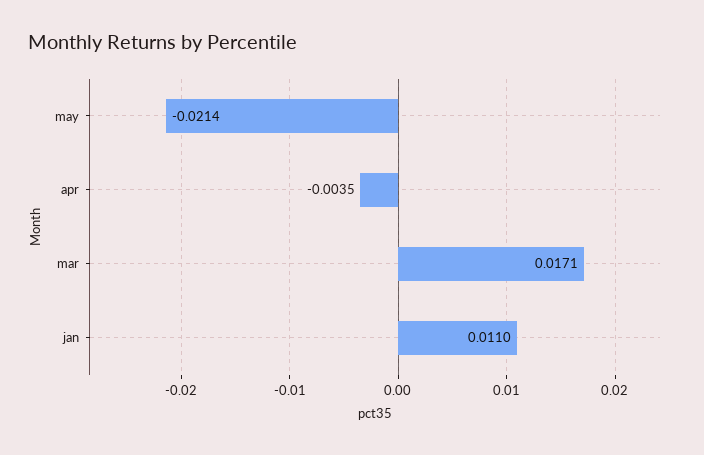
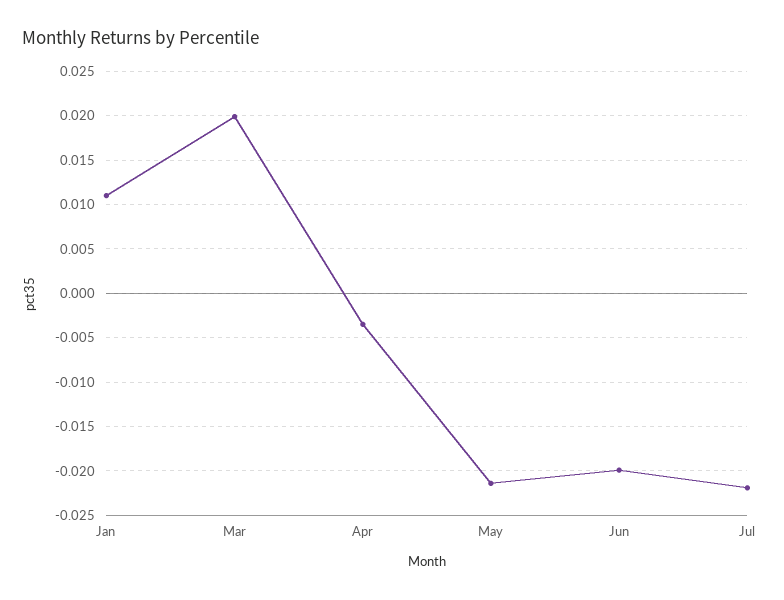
mar: 0.0171 -> 0.02
Jun: none -> -0.02
Jul: none -> -0.022

